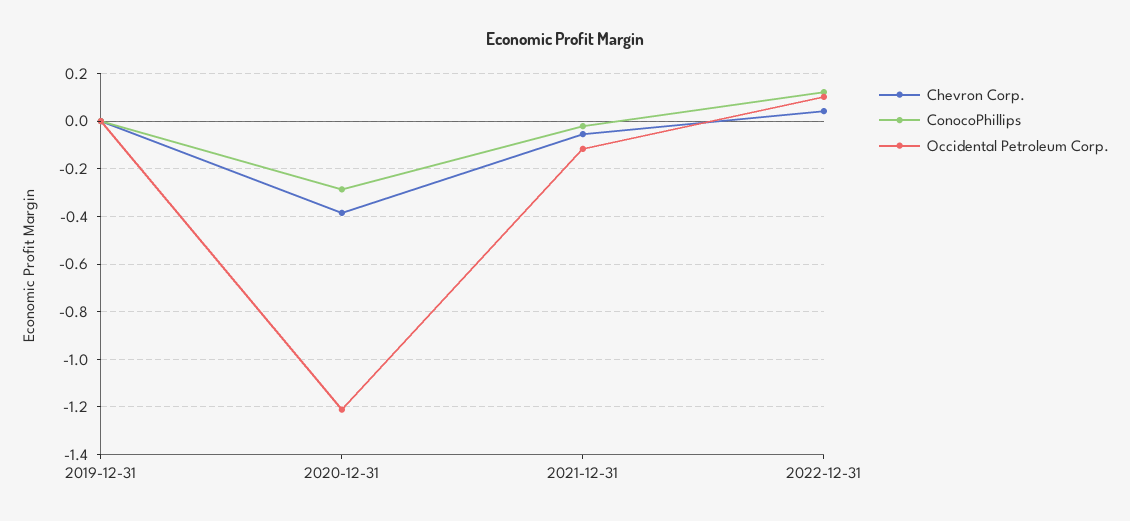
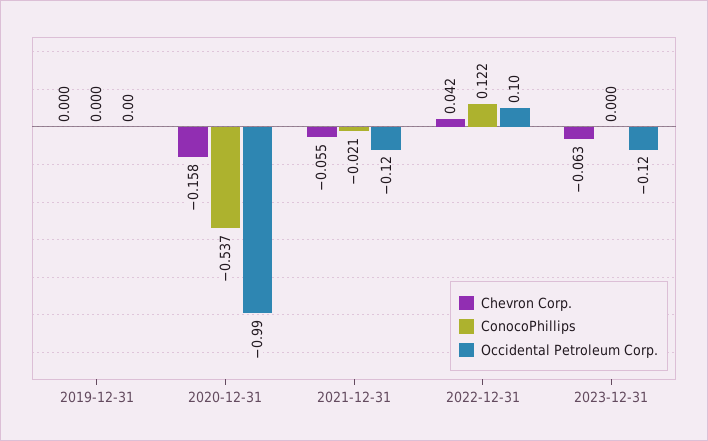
Chevron Corp., 2020-12-31: -0.4 -> -0.158
ConocoPhillips, 2020-12-31: -0.3 -> -0.537
Occidental Petroleum Corp., 2020-12-31: -1.2 -> -0.99
Chevron Corp., 2023-12-31: none -> -0.063
ConocoPhillips, 2023-12-31: none -> 0
Occidental Petroleum Corp., 2023-12-31: none -> -0.12

